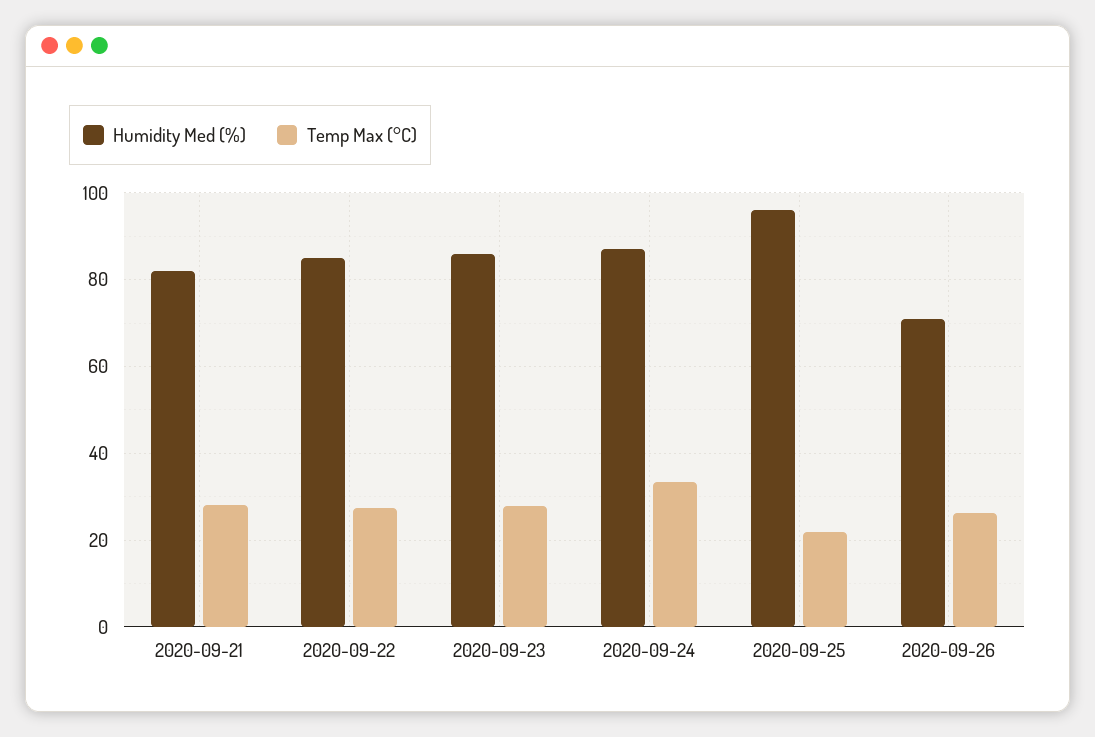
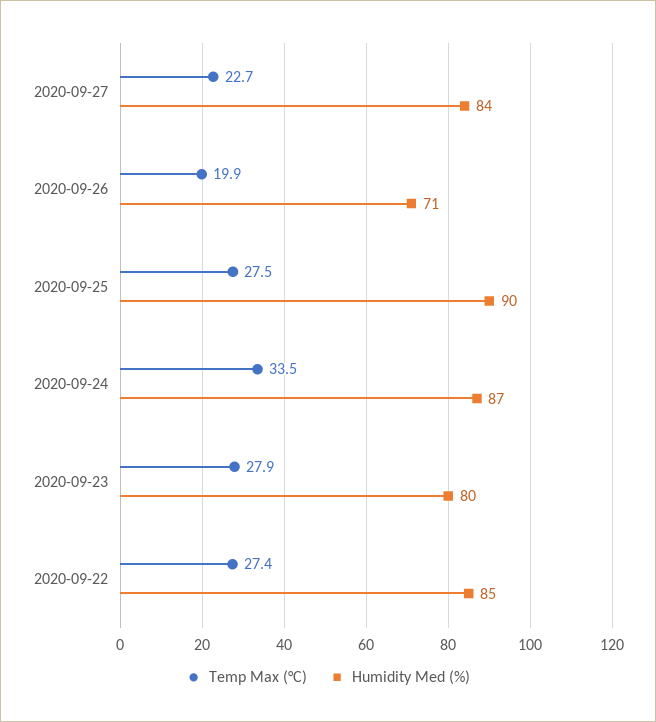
Humidity Med (%), 2020-09-21: 82 -> none
Temp Max (°C), 2020-09-21: 28 -> none
Humidity Med (%), 2020-09-23: 86 -> 80
Humidity Med (%), 2020-09-25: 96 -> 90
Temp Max (°C), 2020-09-25: 22 -> 27.5
Temp Max (°C), 2020-09-26: 26 -> 19.9
Temp Max (°C), 2020-09-27: none -> 22.7
Humidity Med (%), 2020-09-27: none -> 84

